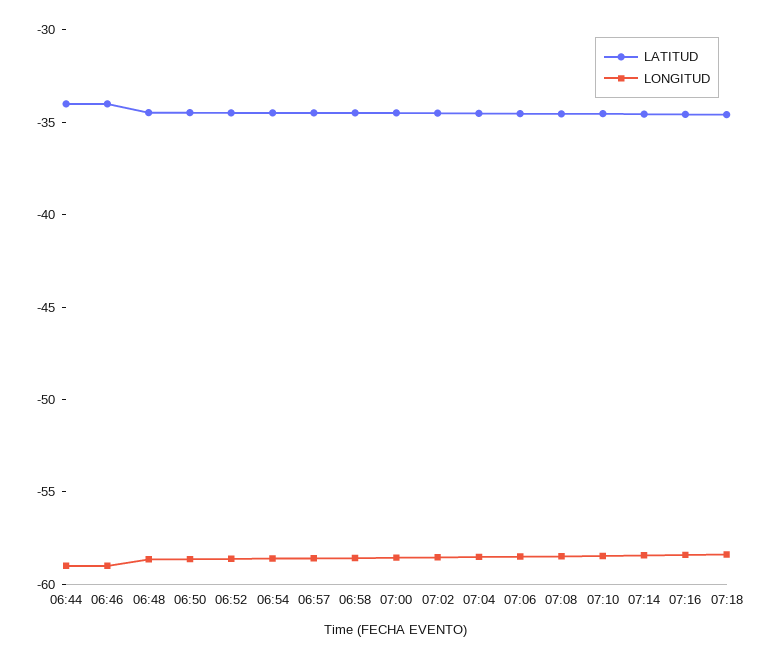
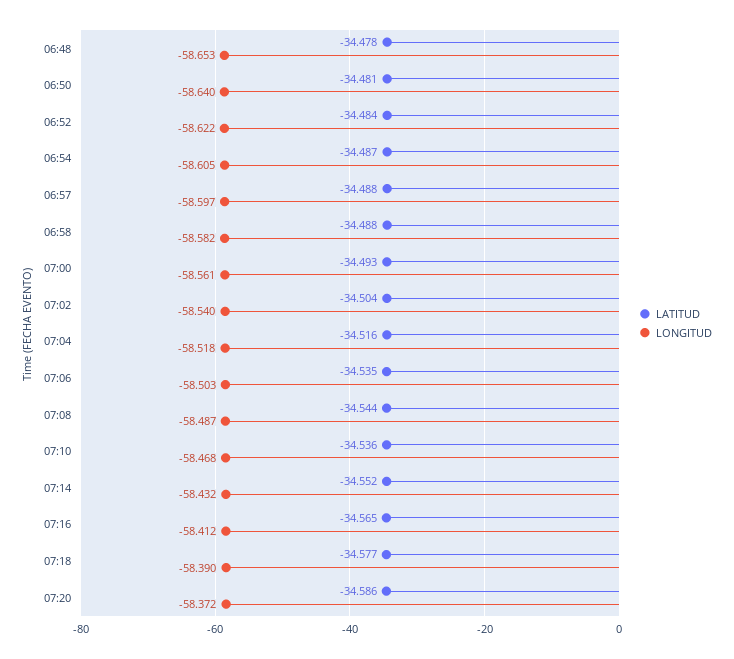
LATITUD, 06:44: -34 -> none
LONGITUD, 06:44: -59 -> none
LATITUD, 06:46: -34 -> none
LONGITUD, 06:46: -59 -> none
LATITUD, 07:20: none -> -34.586
LONGITUD, 07:20: none -> -58.372

